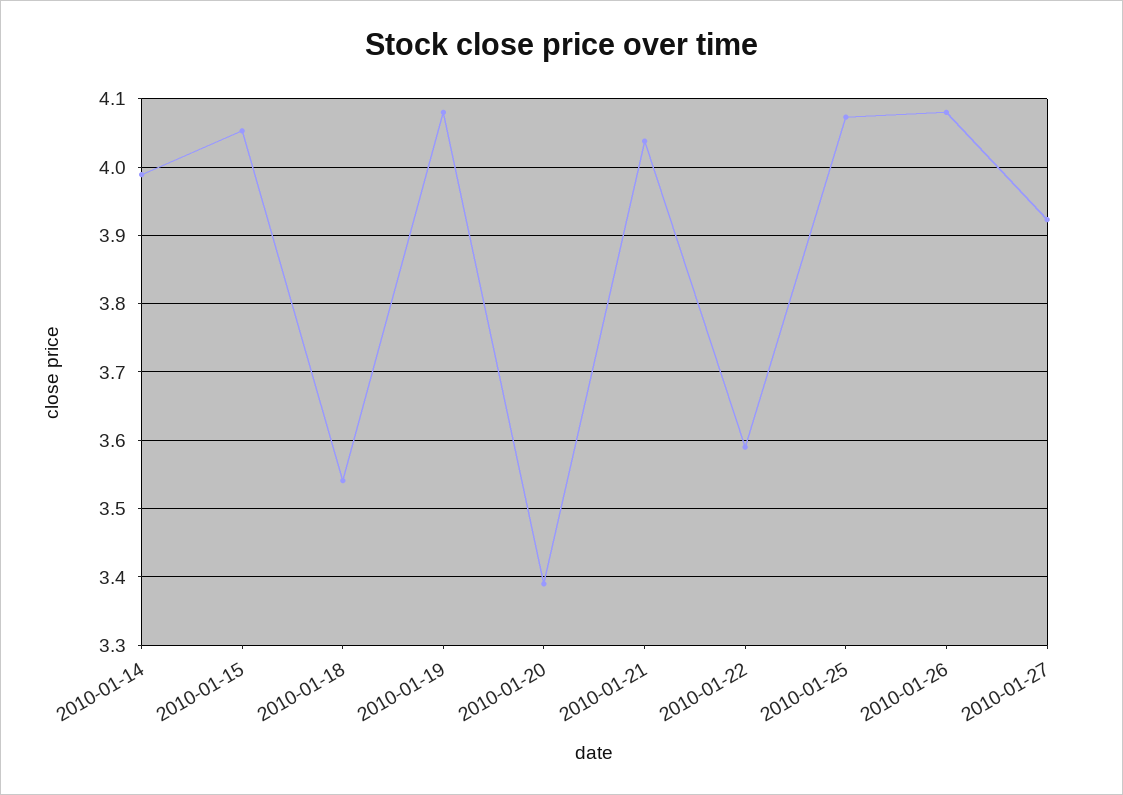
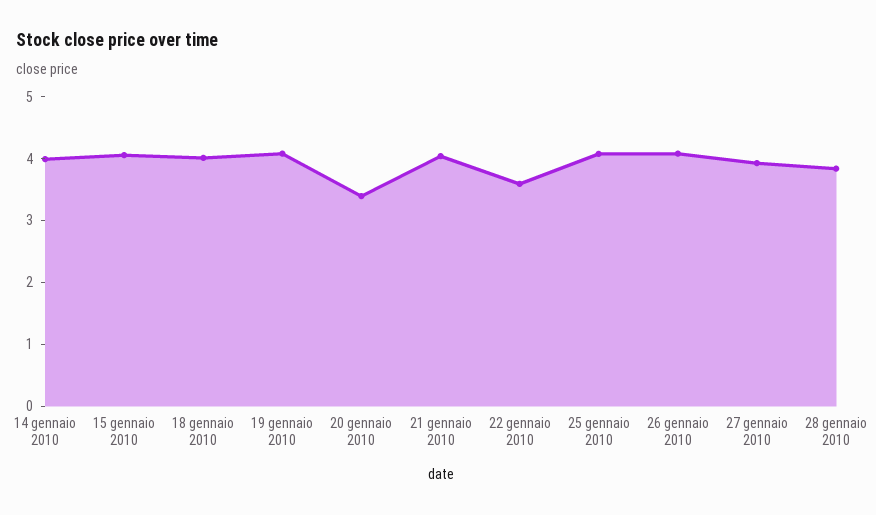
2010-01-18: 3.54 -> 4
28 gennaio 2010: none -> 3.8

